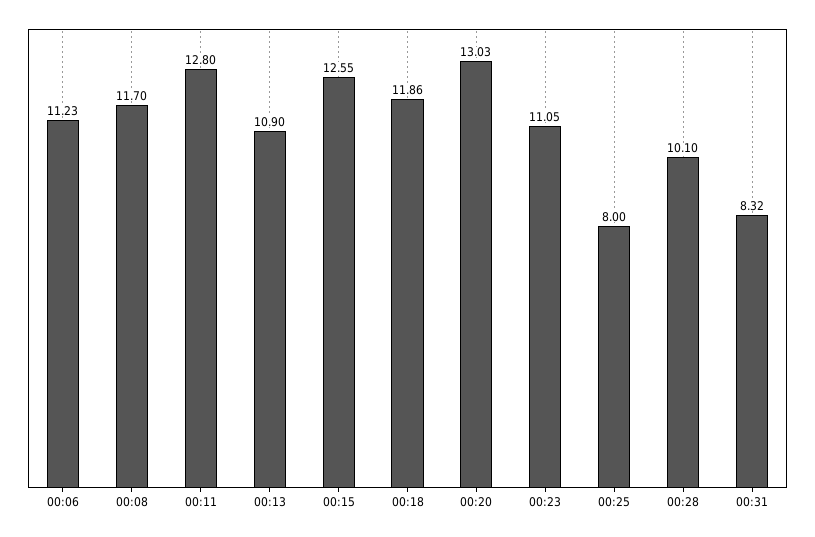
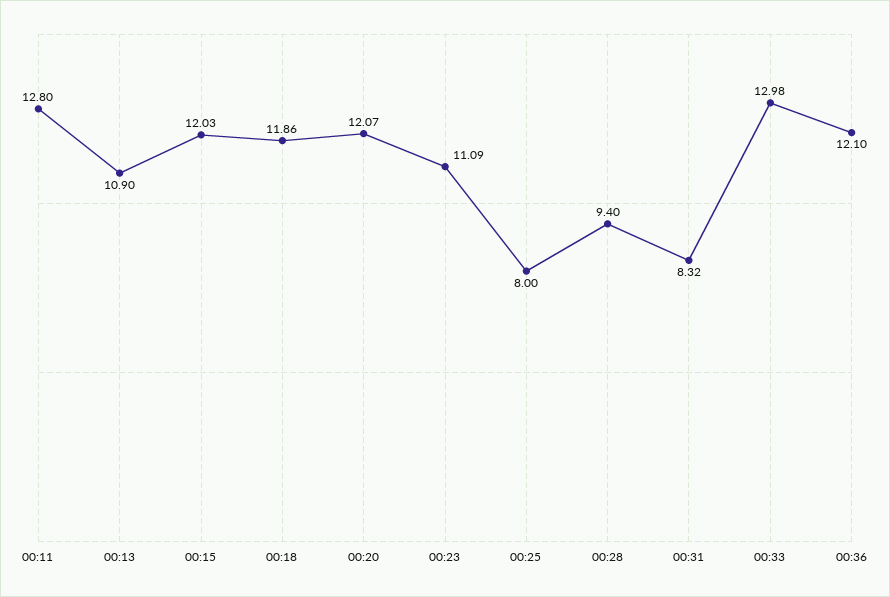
00:06: 11.23 -> none
00:08: 11.7 -> none
00:15: 12.55 -> 12.03
00:20: 13.03 -> 12.07
00:23: 11.05 -> 11.09
00:28: 10.1 -> 9.4
00:33: none -> 12.98
00:36: none -> 12.1

